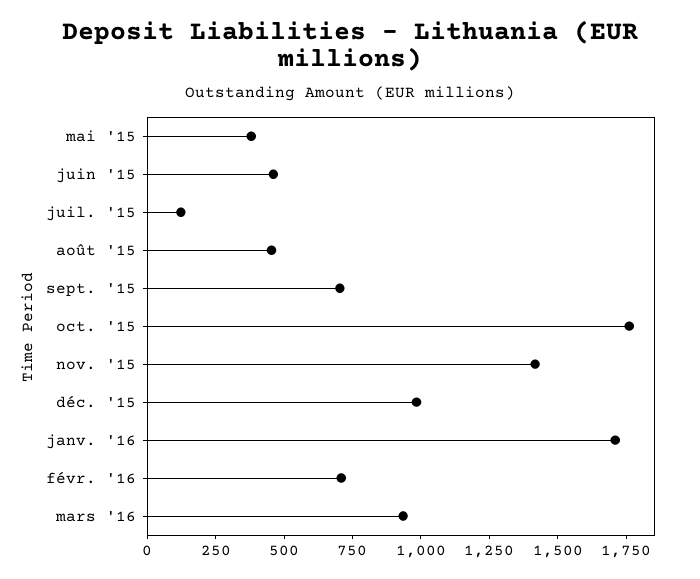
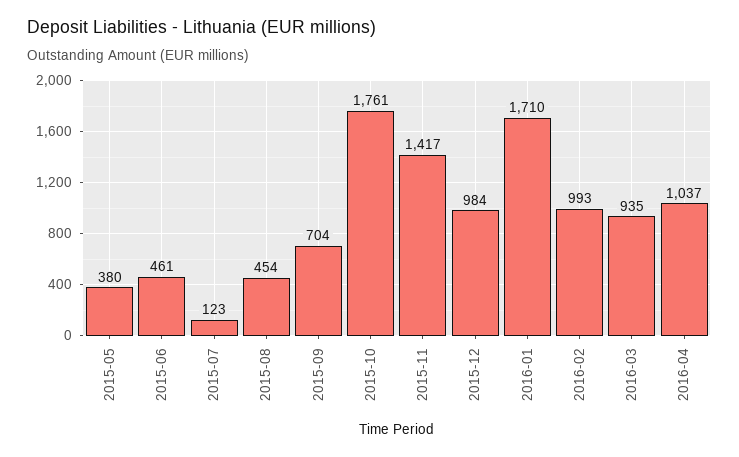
févr. '16: 700 -> 993
2016-04: none -> 1037

